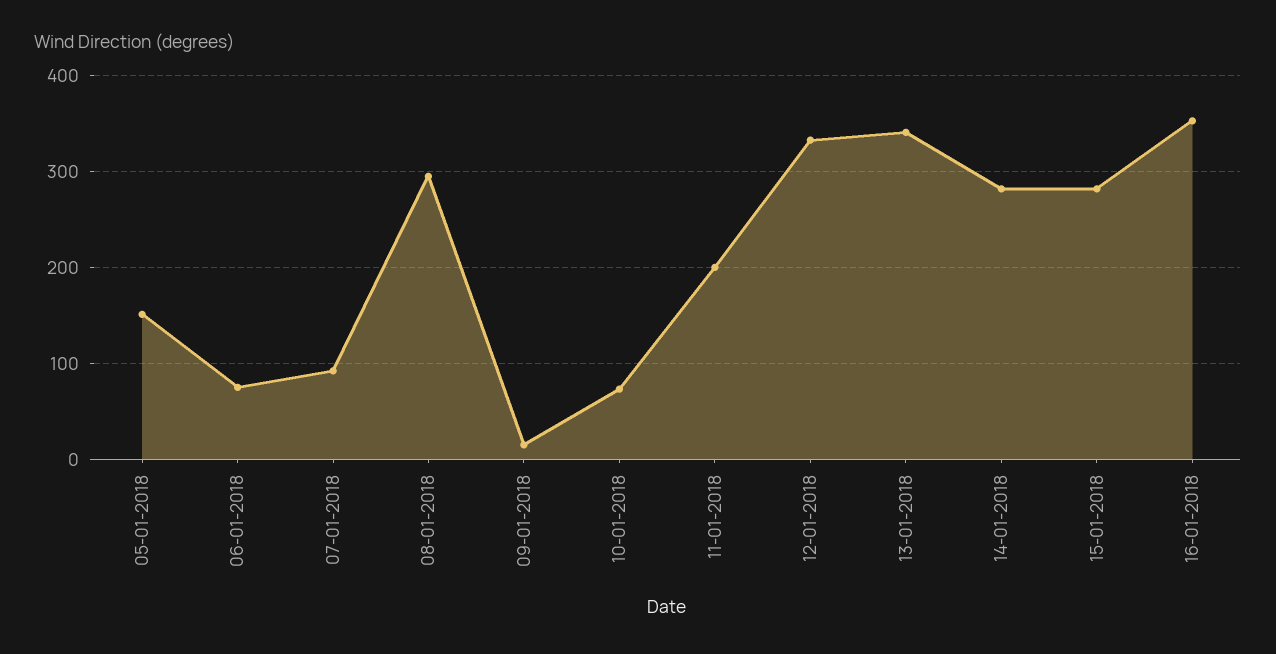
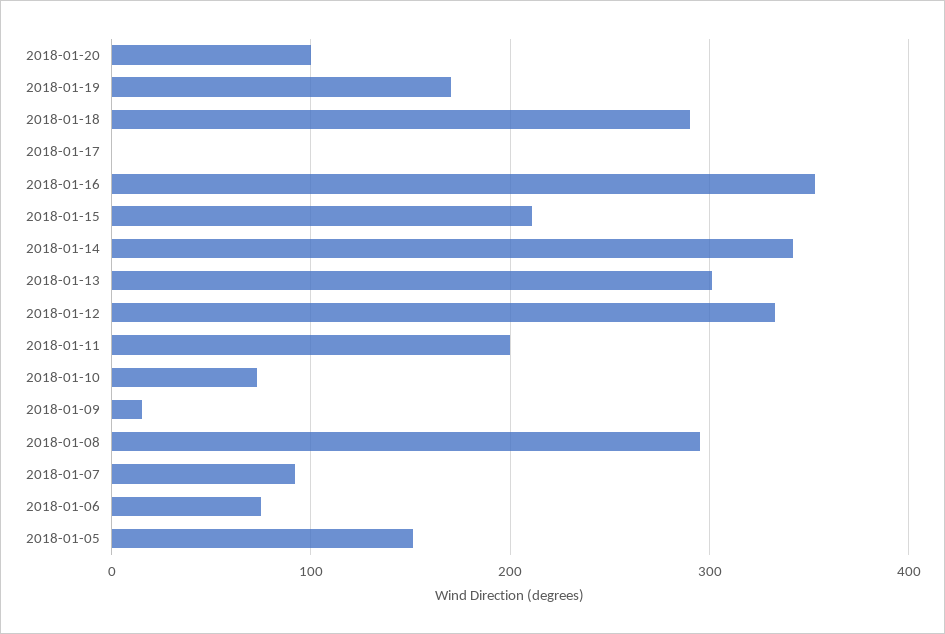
13-01-2018: 340 -> 300
14-01-2018: 280 -> 340
15-01-2018: 280 -> 210
2018-01-20: none -> 100
2018-01-19: none -> 170
2018-01-18: none -> 290
2018-01-17: none -> 0

